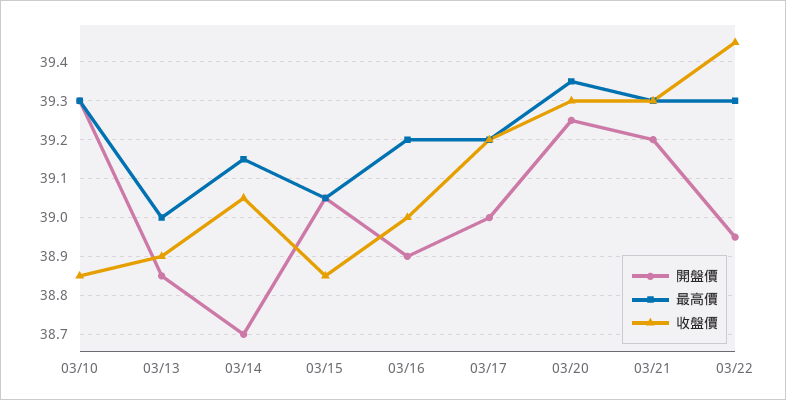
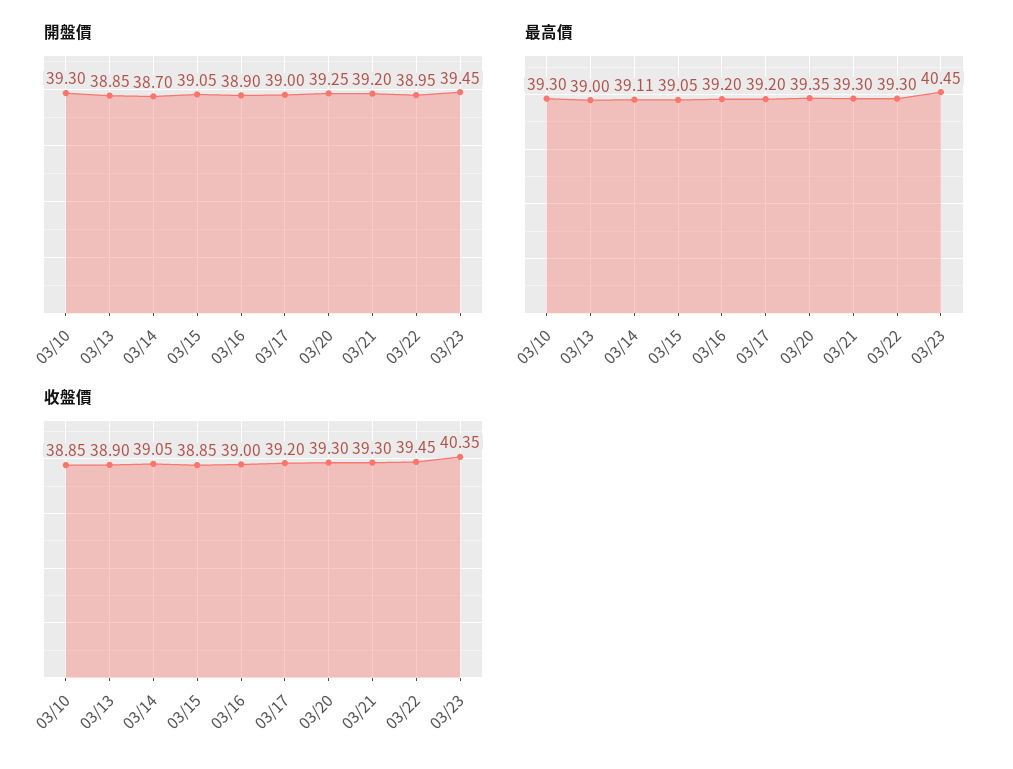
最高價, 03/14: 39.15 -> 39.11
開盤價, 03/23: none -> 39.45
最高價, 03/23: none -> 40.45
收盤價, 03/23: none -> 40.35

